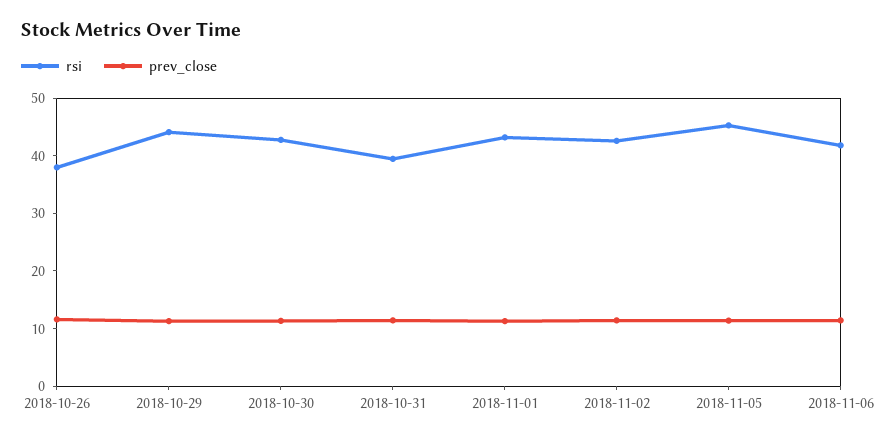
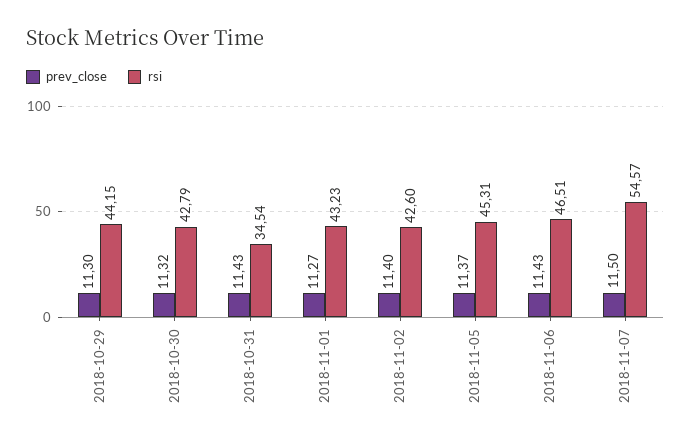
rsi, 2018-10-26: 38 -> none
prev_close, 2018-10-26: 12 -> none
rsi, 2018-10-31: 40 -> 34.54
rsi, 2018-11-06: 42 -> 46.51
prev_close, 2018-11-07: none -> 11.5
rsi, 2018-11-07: none -> 54.57

